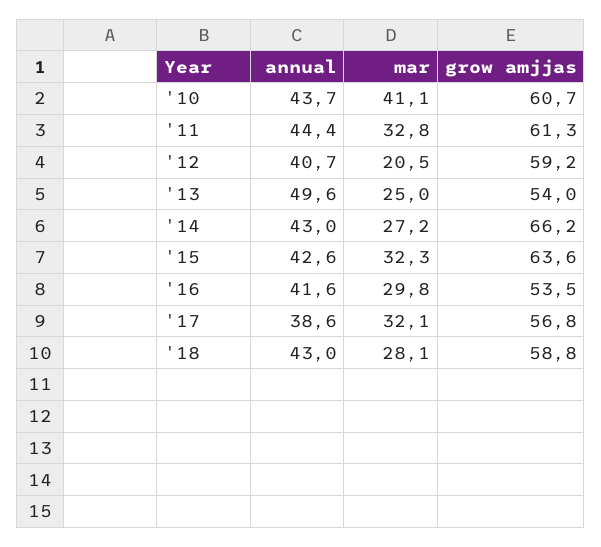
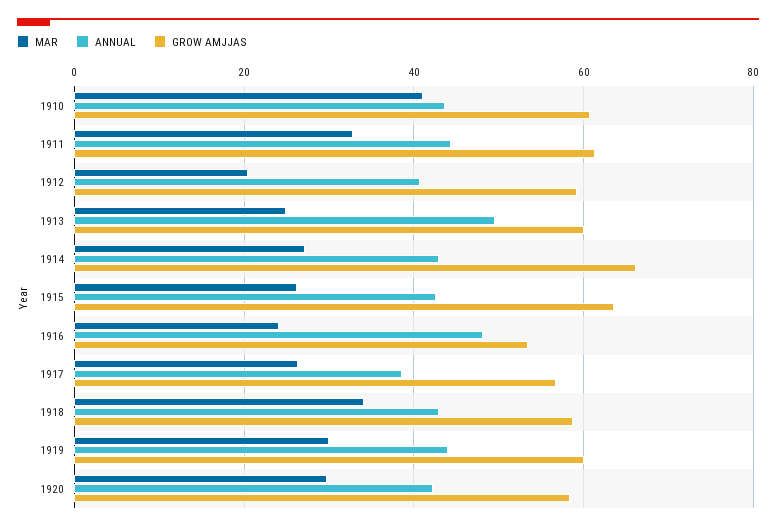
grow amjjas, '13: 54 -> 60
mar, '15: 32.3 -> 26
annual, '16: 41.6 -> 48
mar, '16: 29.8 -> 24
mar, '17: 32.1 -> 26
mar, '18: 28.1 -> 34
mar, 1919: none -> 30
annual, 1919: none -> 44
grow amjjas, 1919: none -> 60
mar, 1920: none -> 30
annual, 1920: none -> 42
grow amjjas, 1920: none -> 58

